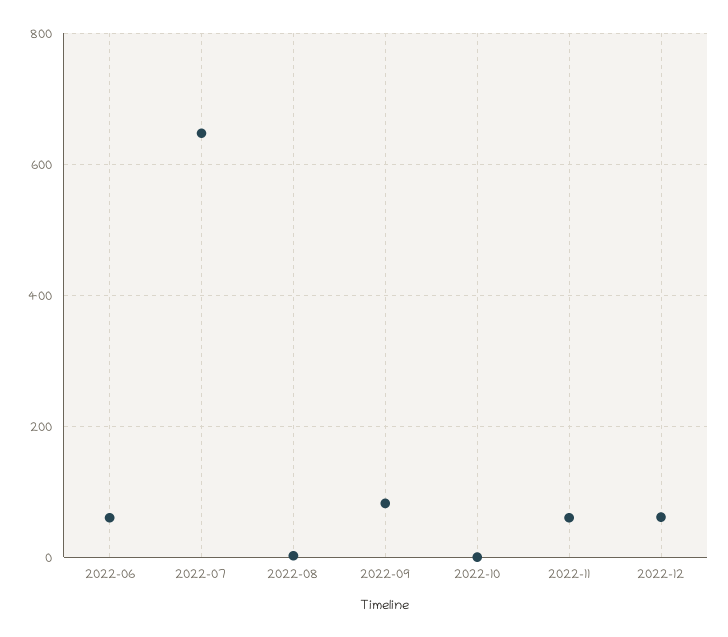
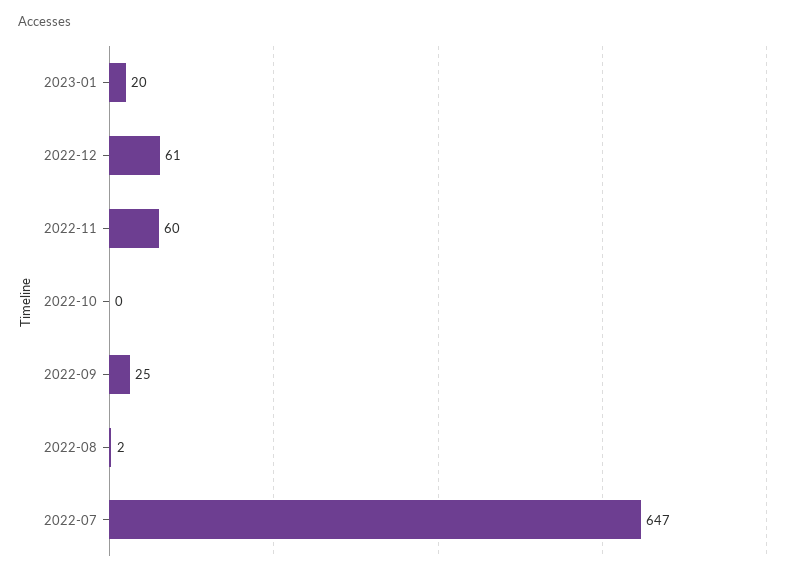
2022-06: 60 -> none
2022-09: 80 -> 25
2023-01: none -> 20

